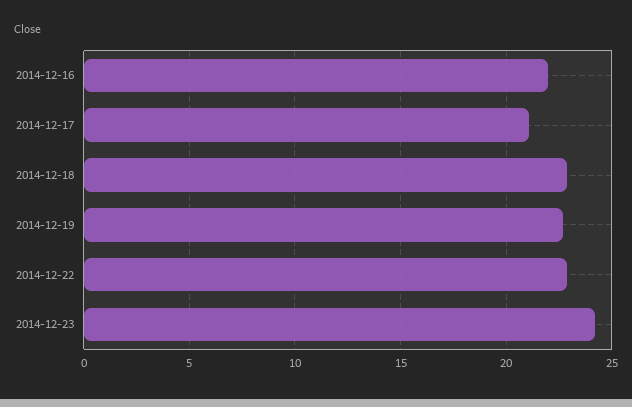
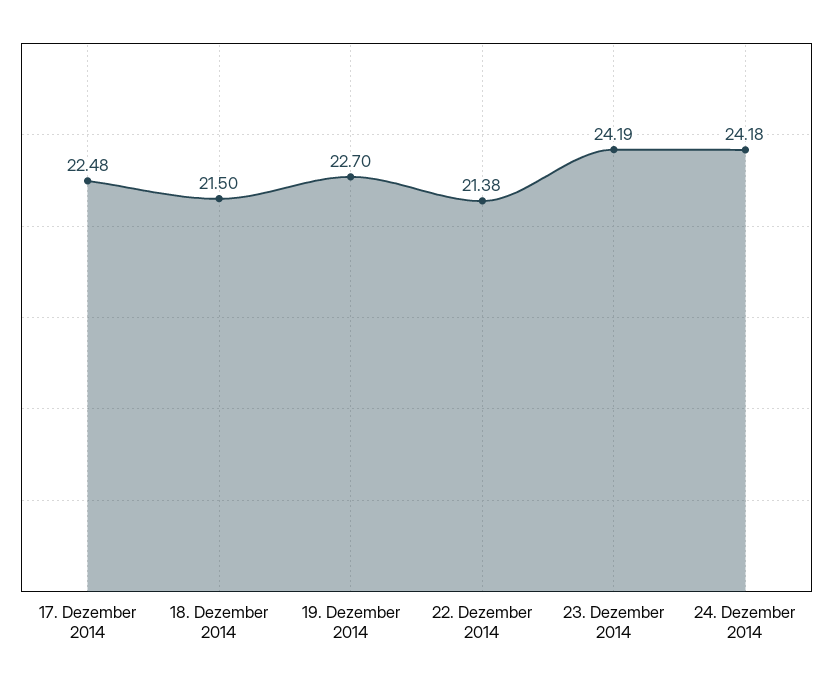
2014-12-16: 22 -> none
2014-12-17: 21 -> 22.48
2014-12-18: 23 -> 21.5
2014-12-22: 23 -> 21.38
24. Dezember 2014: none -> 24.18

